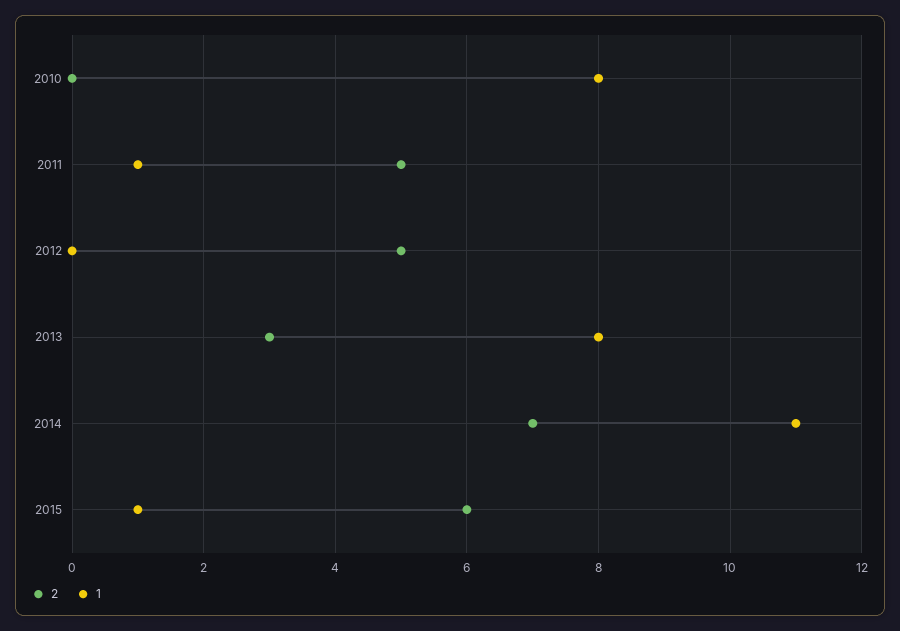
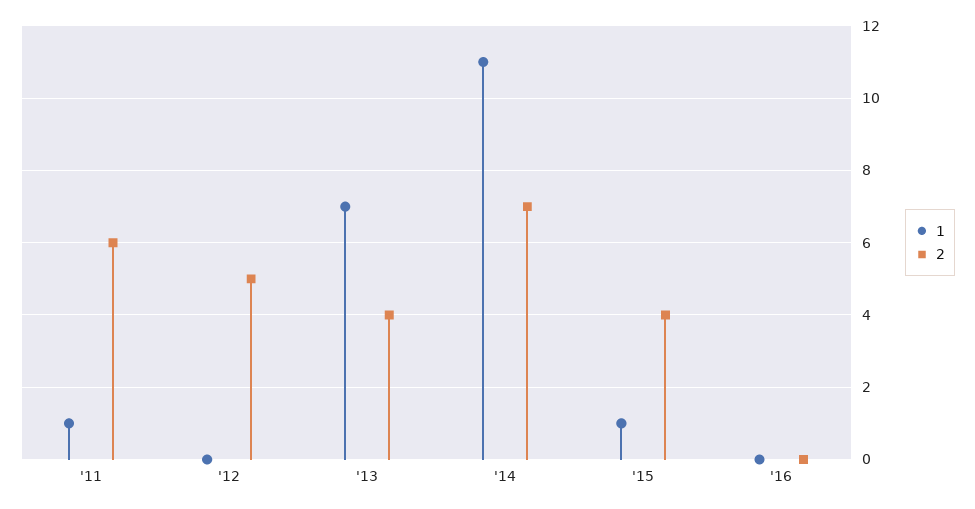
2, 2010: 0 -> none
1, 2010: 8 -> none
2, 2011: 5 -> 6
2, 2013: 3 -> 4
1, 2013: 8 -> 7
2, 2015: 6 -> 4
1, '16: none -> 0
2, '16: none -> 0

